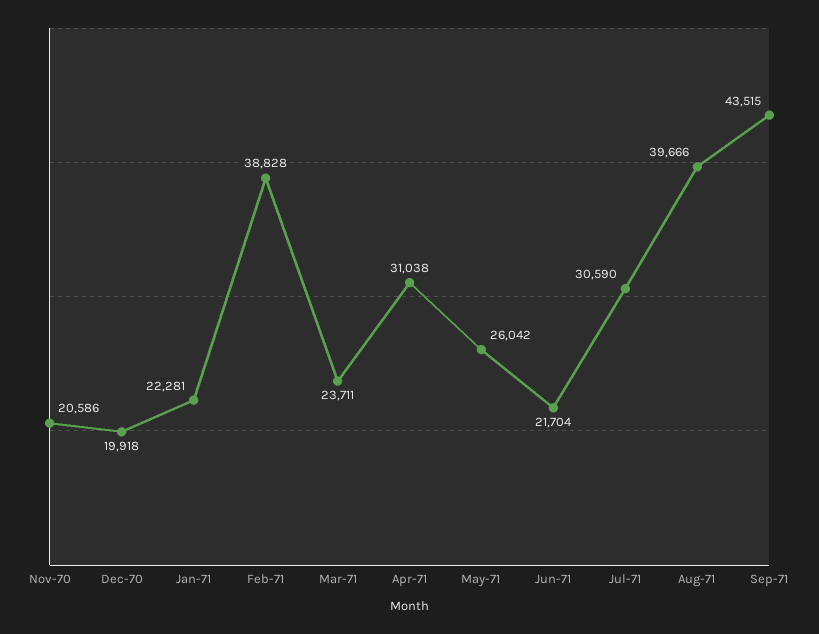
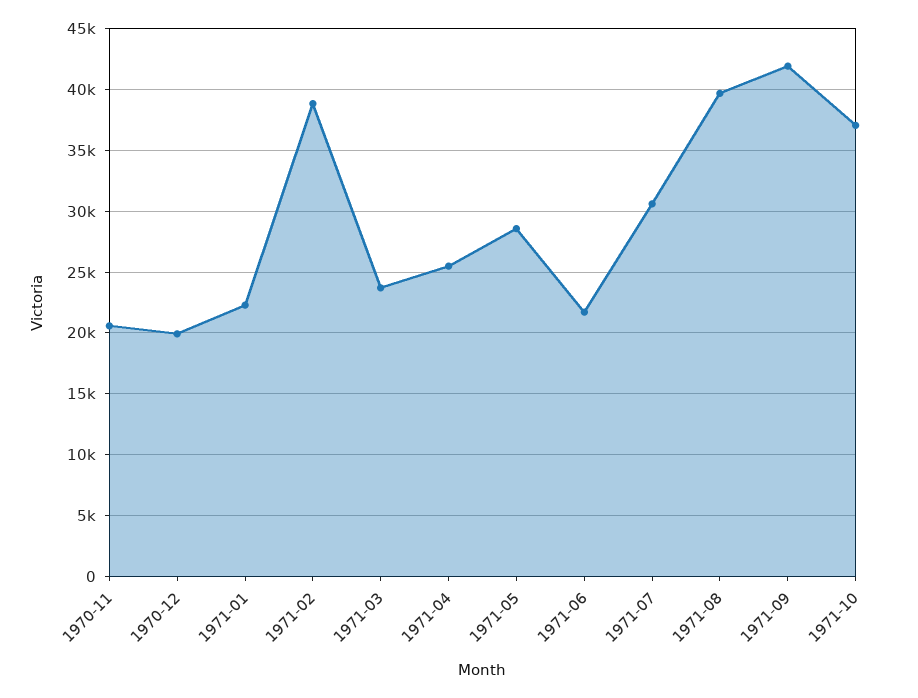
Apr-71: 31038 -> 25500
May-71: 26042 -> 28500
Sep-71: 43515 -> 42000
1971-10: none -> 37000

